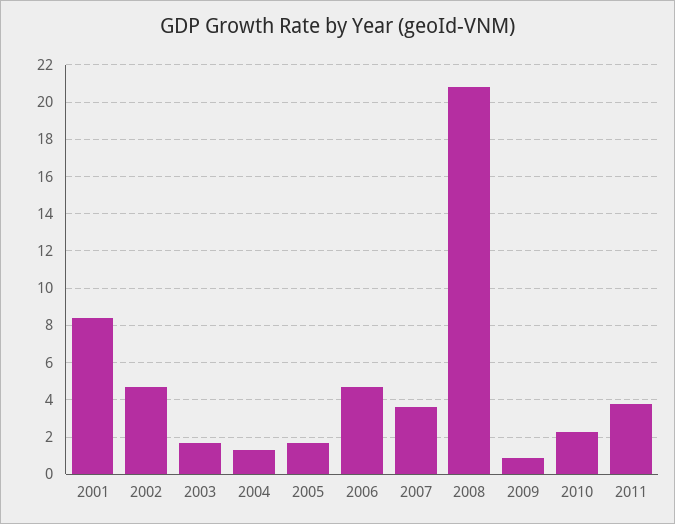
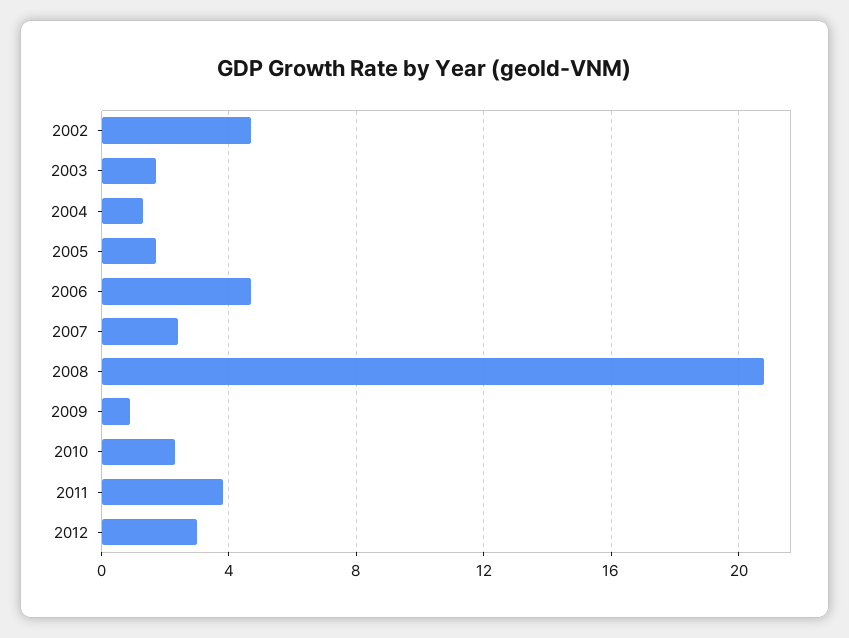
2001: 8.5 -> none
2007: 3.5 -> 2.5
2012: none -> 3

